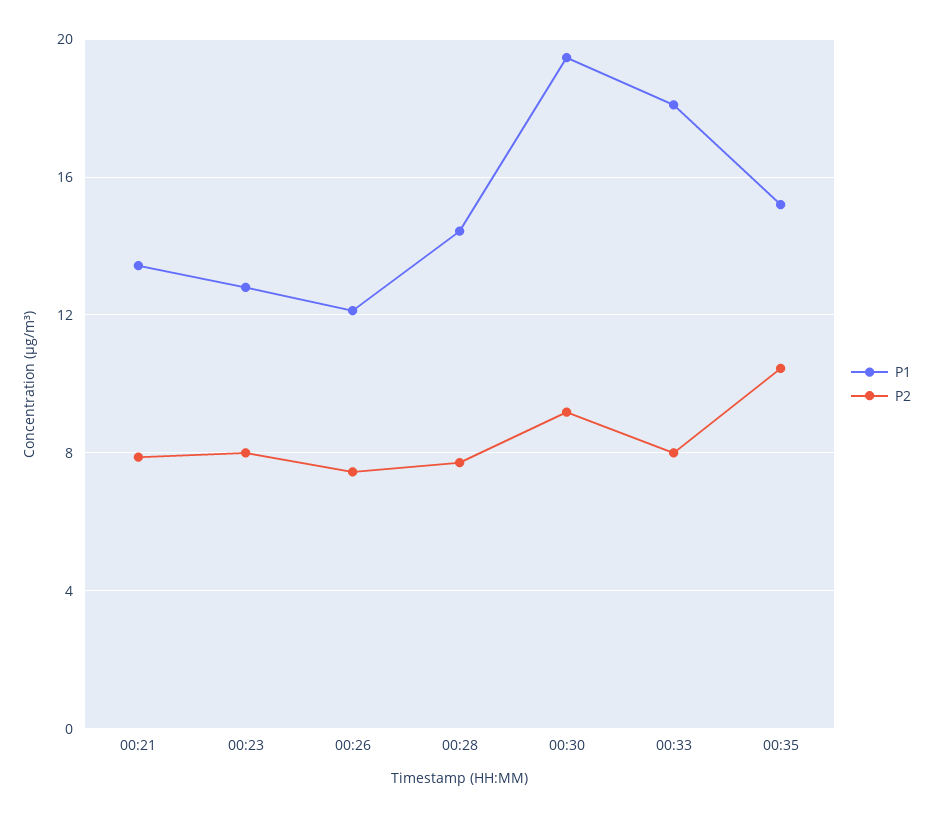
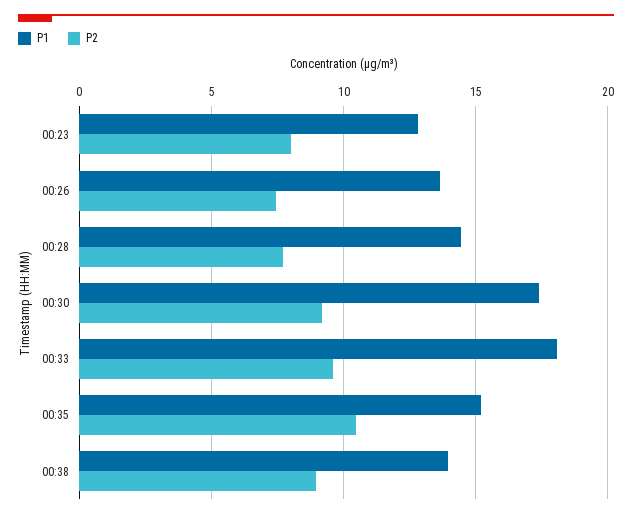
P1, 00:21: 13.5 -> none
P2, 00:21: 8 -> none
P1, 00:26: 12 -> 13.5
P1, 00:30: 19.5 -> 17.5
P2, 00:33: 8 -> 9.5
P1, 00:38: none -> 14
P2, 00:38: none -> 9

